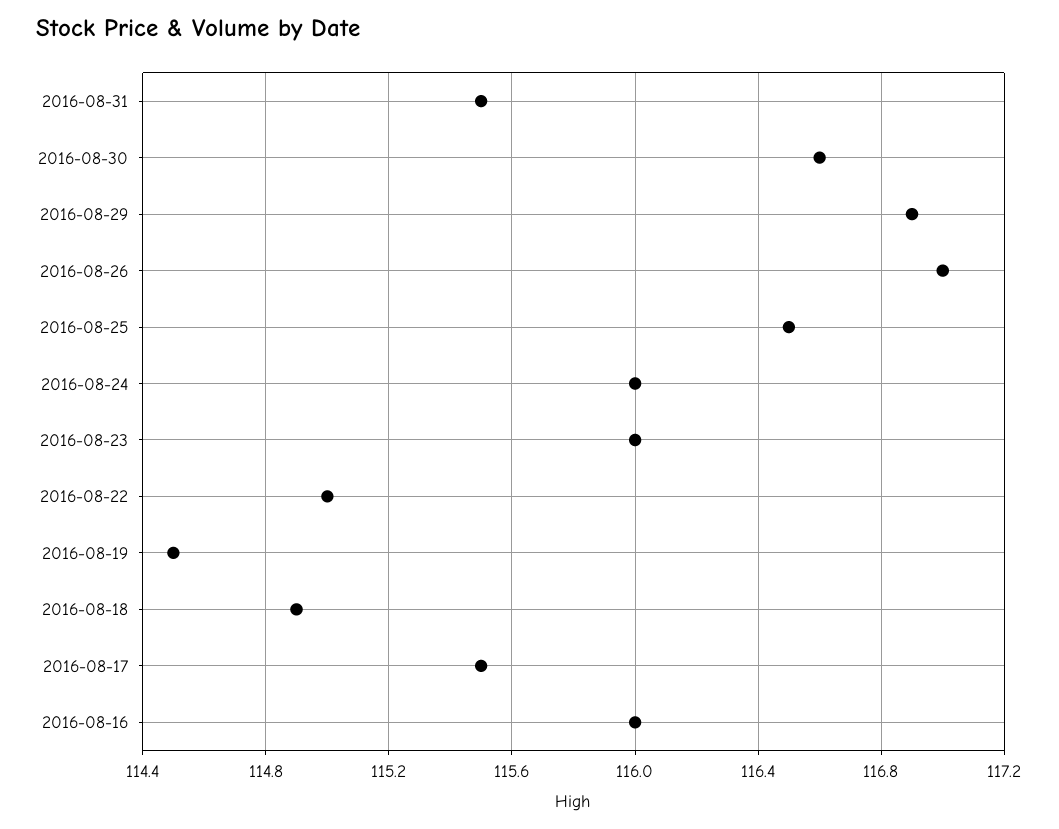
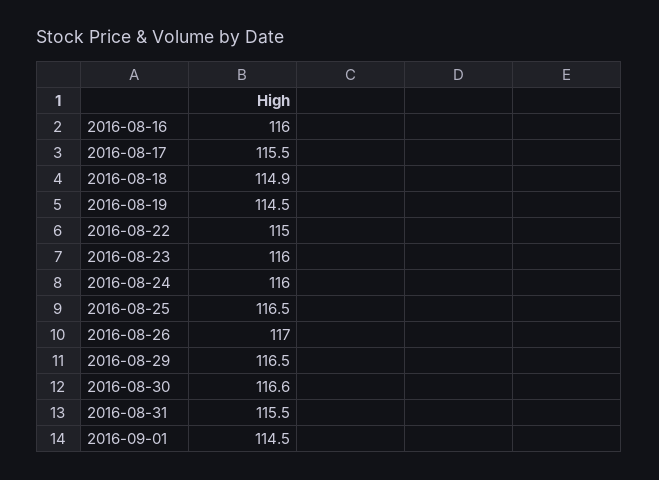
2016-08-29: 116.9 -> 116.5
2016-09-01: none -> 114.5

